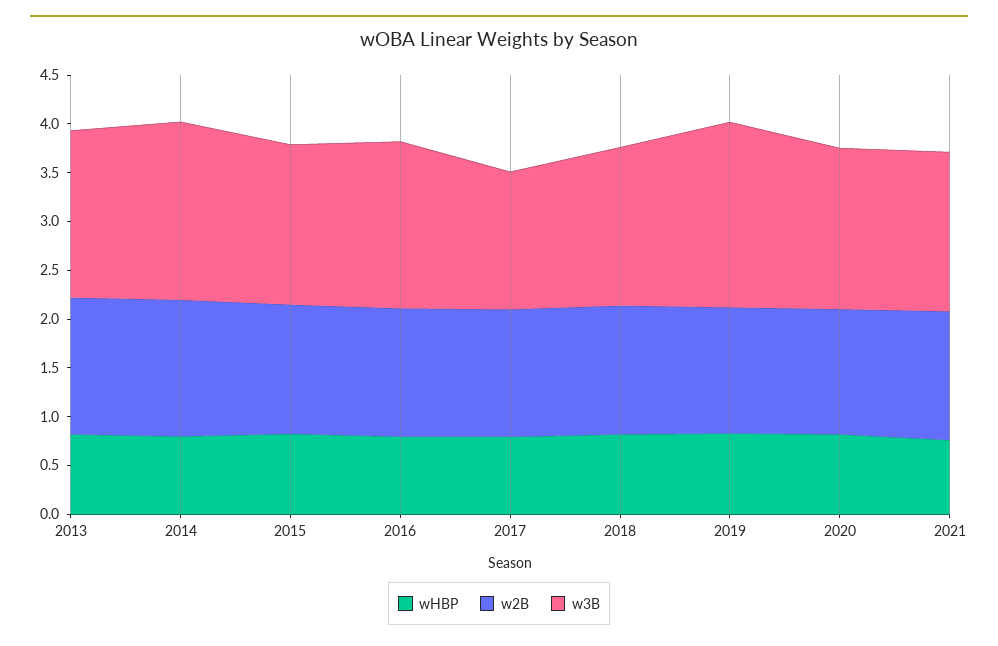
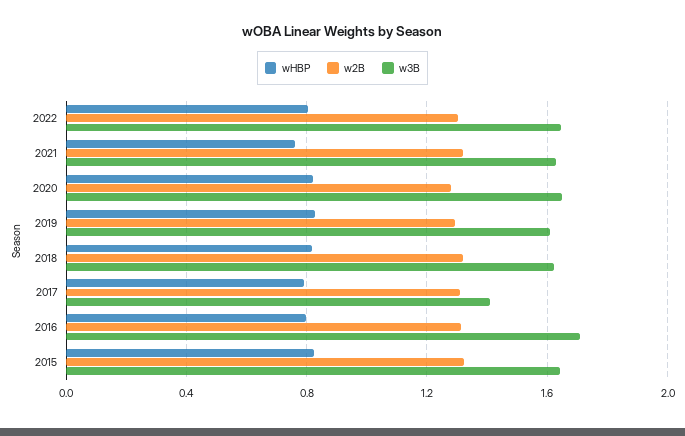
wHBP, 2013: 0.8 -> none
w2B, 2013: 1.4 -> none
w3B, 2013: 1.7 -> none
wHBP, 2014: 0.8 -> none
w2B, 2014: 1.4 -> none
w3B, 2014: 1.8 -> none
w3B, 2019: 1.9 -> 1.6
wHBP, 2022: none -> 0.8
w2B, 2022: none -> 1.3
w3B, 2022: none -> 1.65

